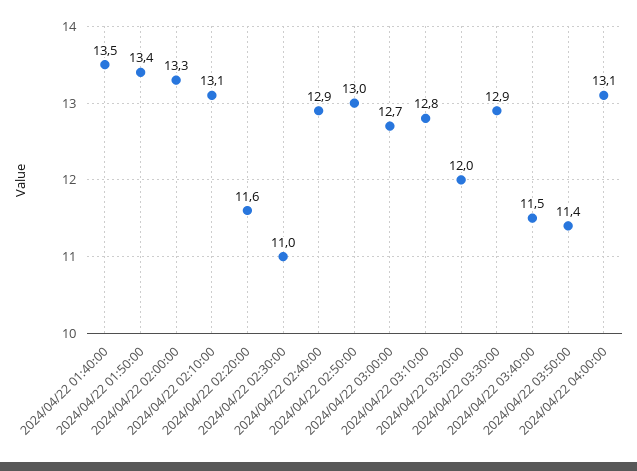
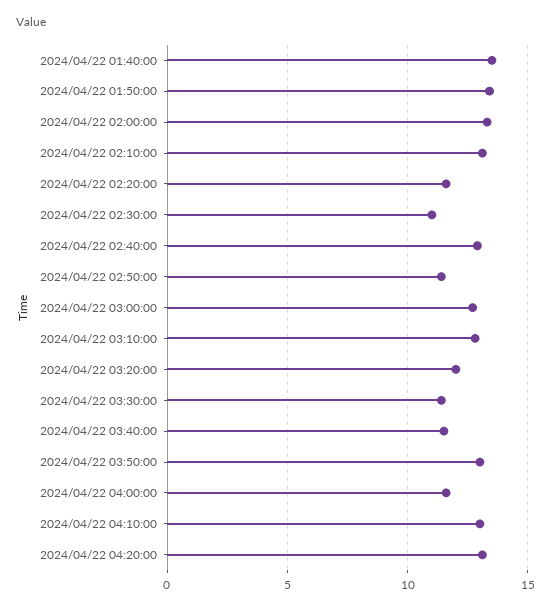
2024/04/22 02:50:00: 13 -> 11.5
2024/04/22 03:30:00: 12.9 -> 11.5
2024/04/22 03:50:00: 11.4 -> 13
2024/04/22 04:00:00: 13.1 -> 11.5
2024/04/22 04:10:00: none -> 13
2024/04/22 04:20:00: none -> 13

